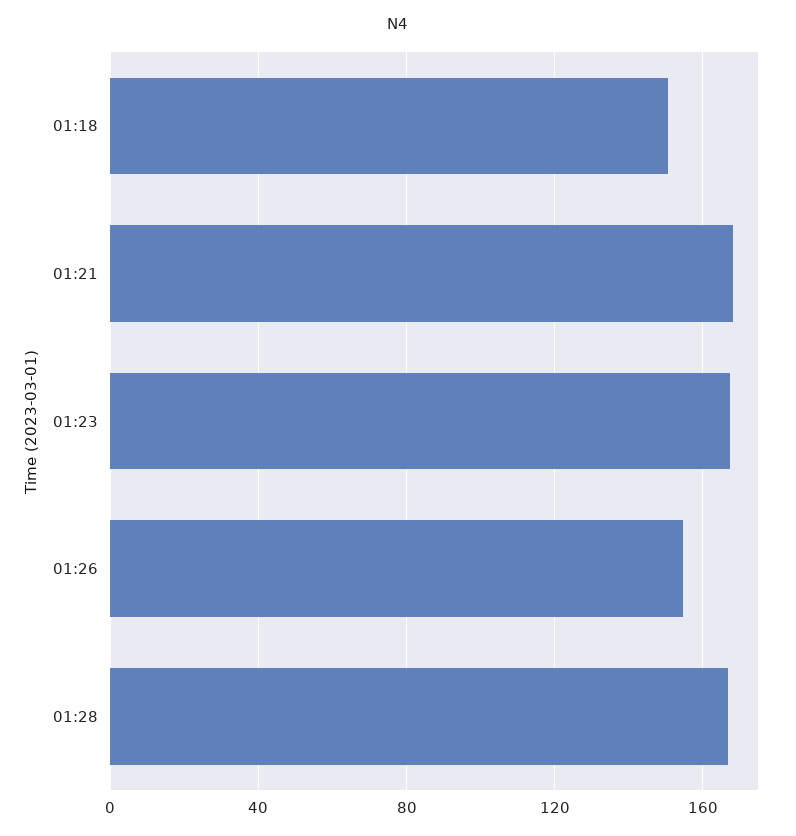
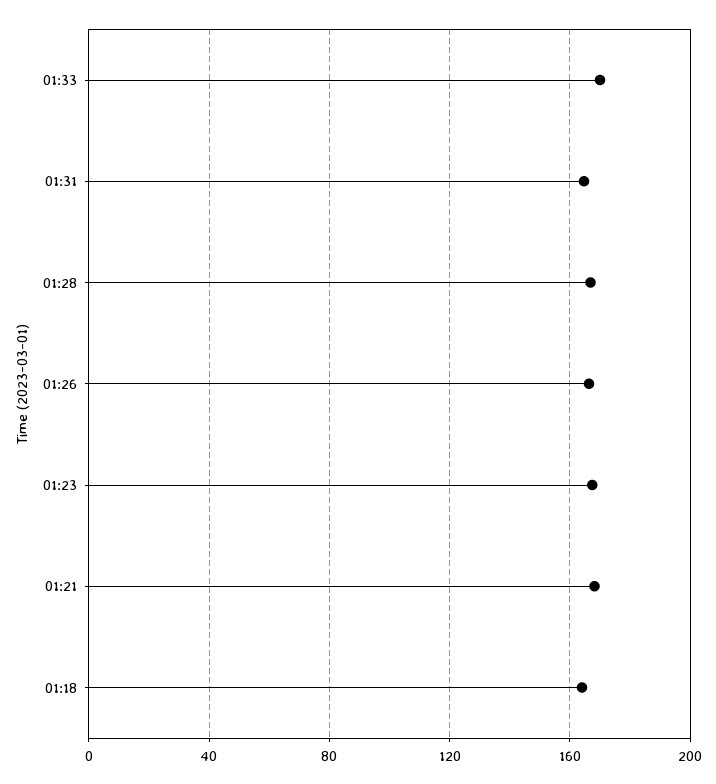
01:18: 150 -> 165
01:26: 155 -> 165
01:33: none -> 170
01:31: none -> 165

